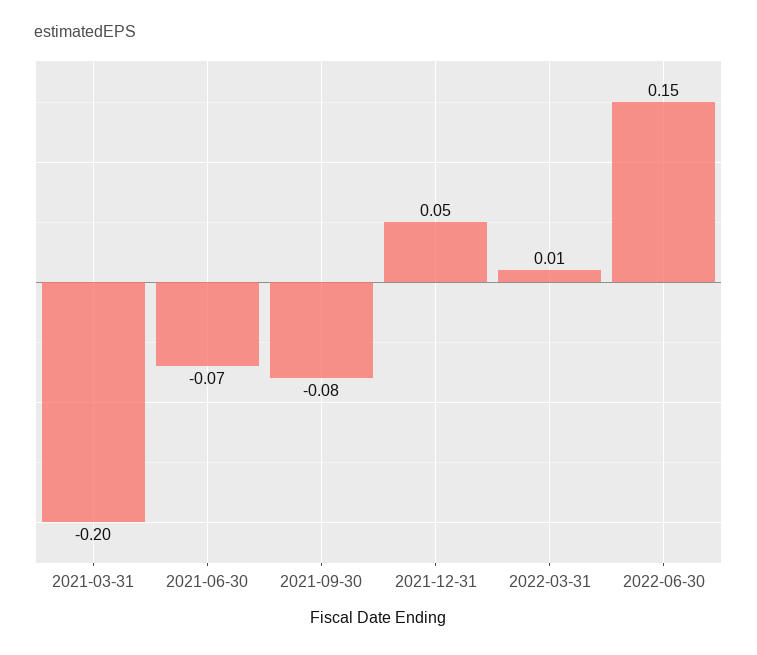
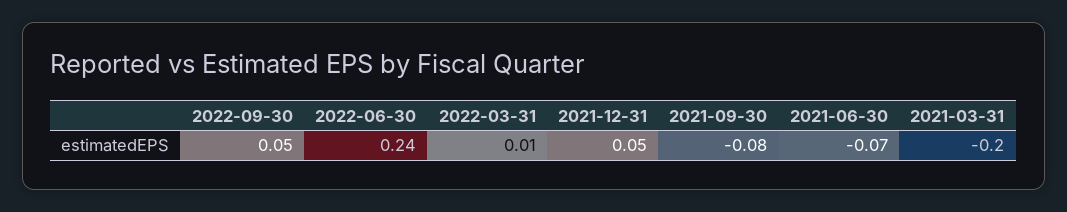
2022-06-30: 0.15 -> 0.24
2022-09-30: none -> 0.05

